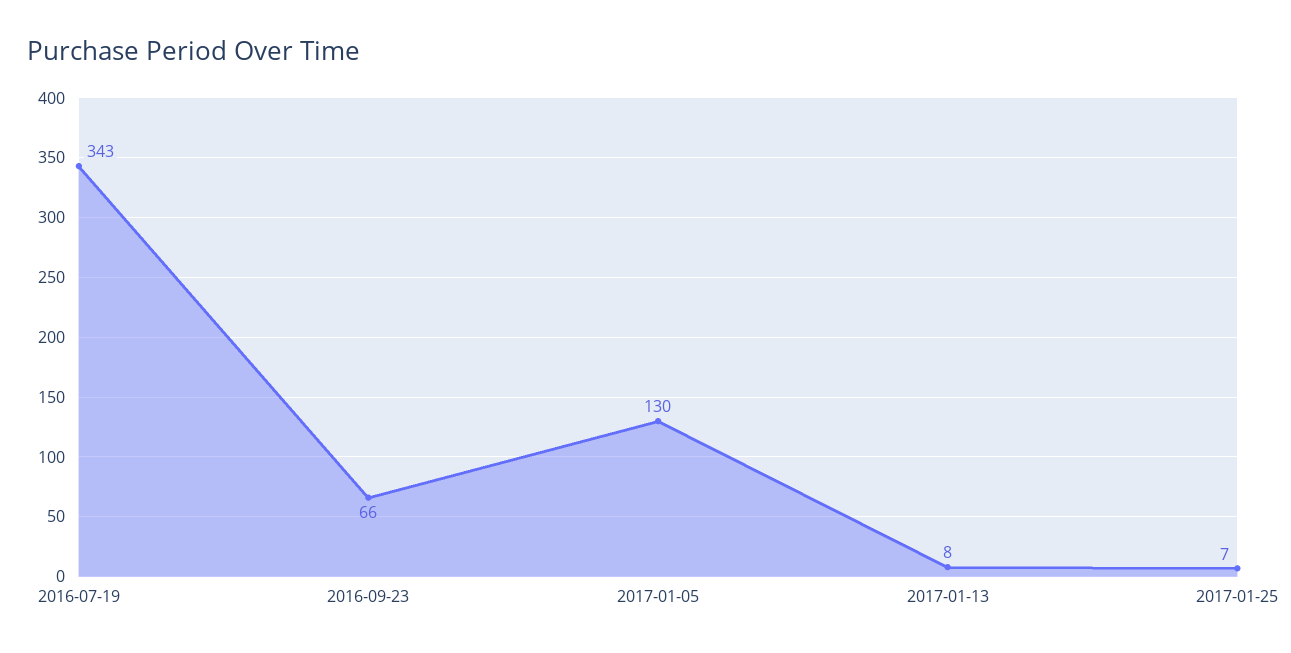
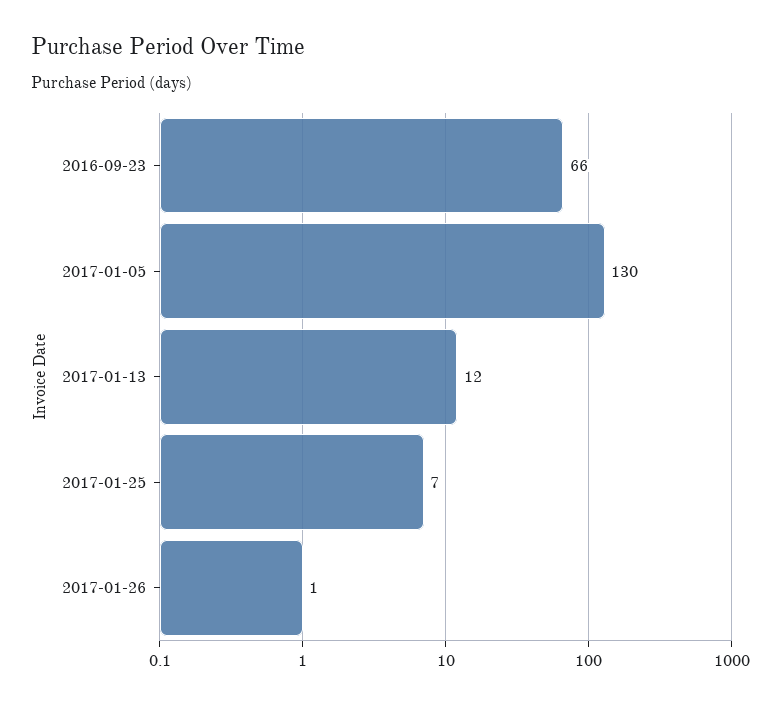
2016-07-19: 343 -> none
2017-01-13: 8 -> 12
2017-01-26: none -> 1

